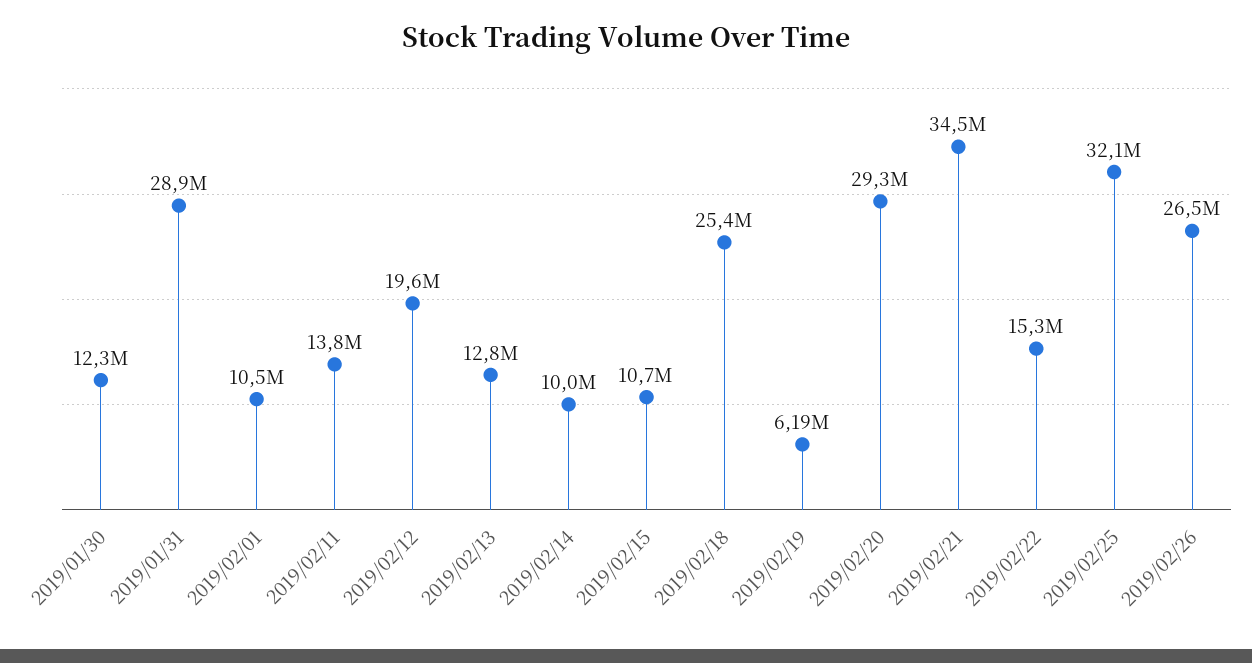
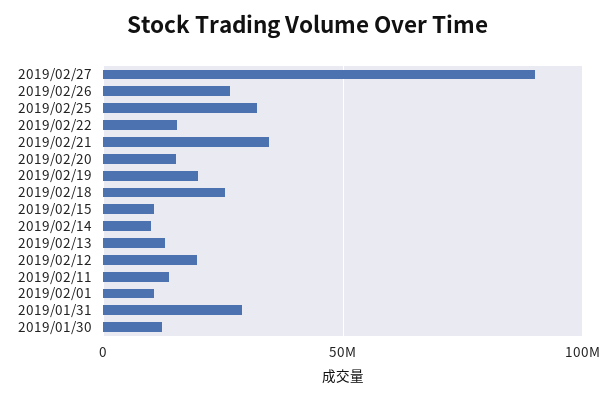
2019/02/19: 6190000 -> 20000000
2019/02/20: 29300000 -> 15000000
2019/02/27: none -> 90000000

